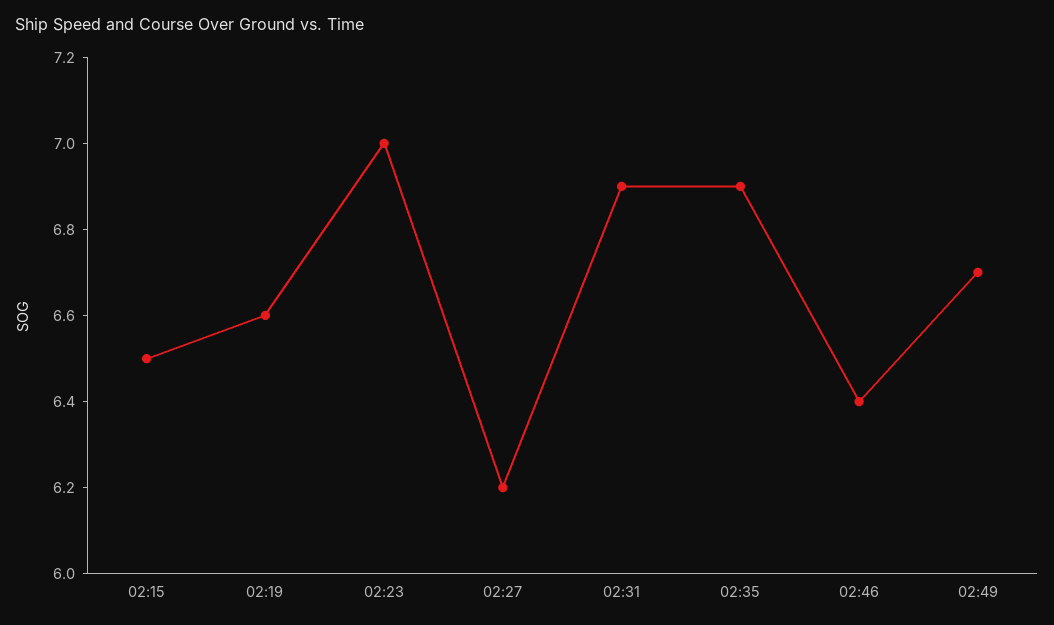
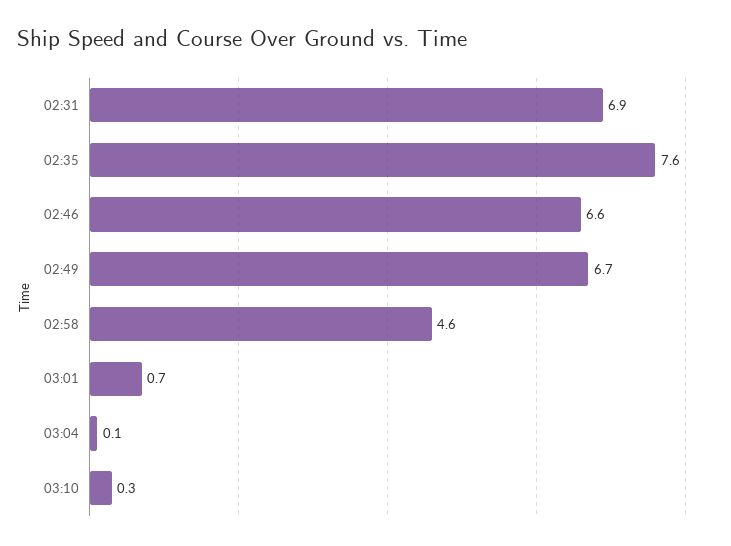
02:15: 6.5 -> none
02:19: 6.6 -> none
02:23: 7 -> none
02:27: 6.2 -> none
02:35: 6.9 -> 7.6
02:46: 6.4 -> 6.6
02:58: none -> 4.6
03:01: none -> 0.7
03:04: none -> 0.1
03:10: none -> 0.3

